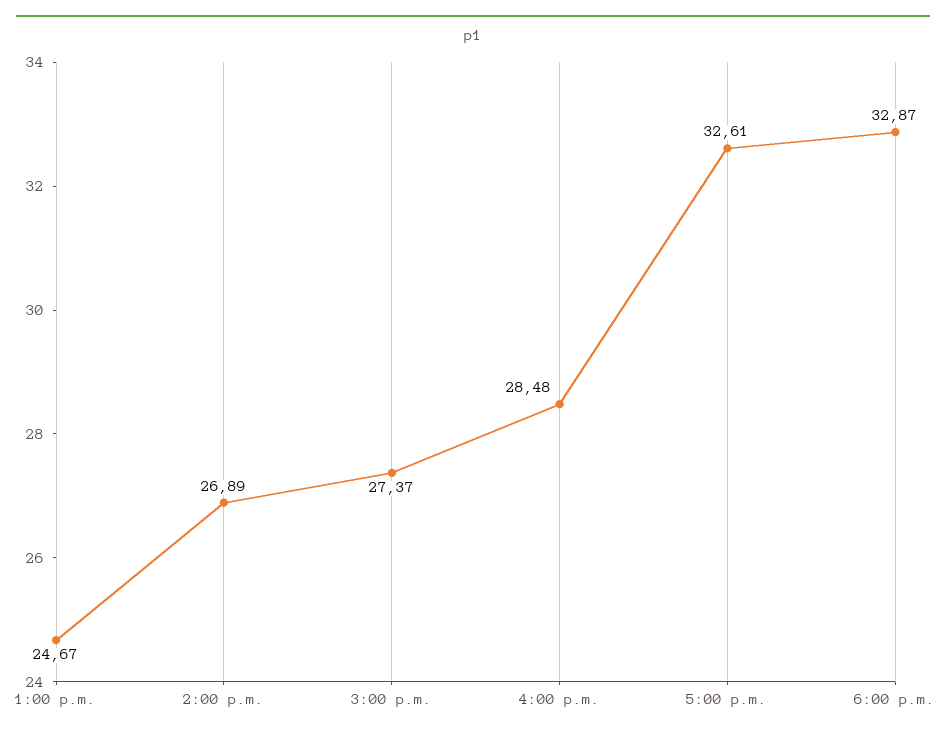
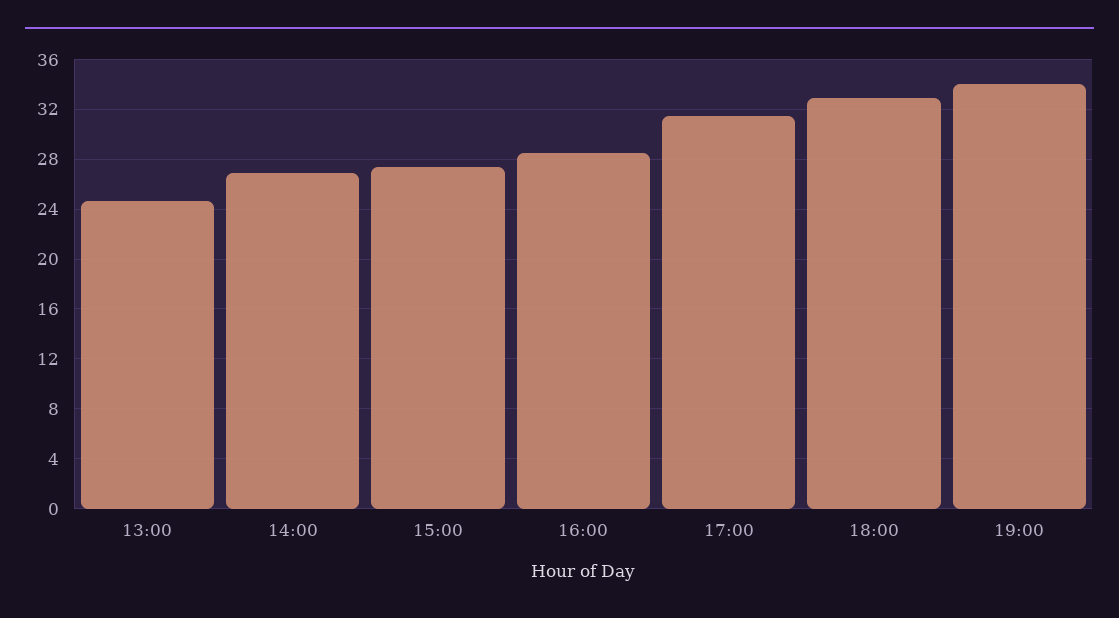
5:00 p.m.: 32.61 -> 31.5
19:00: none -> 34

